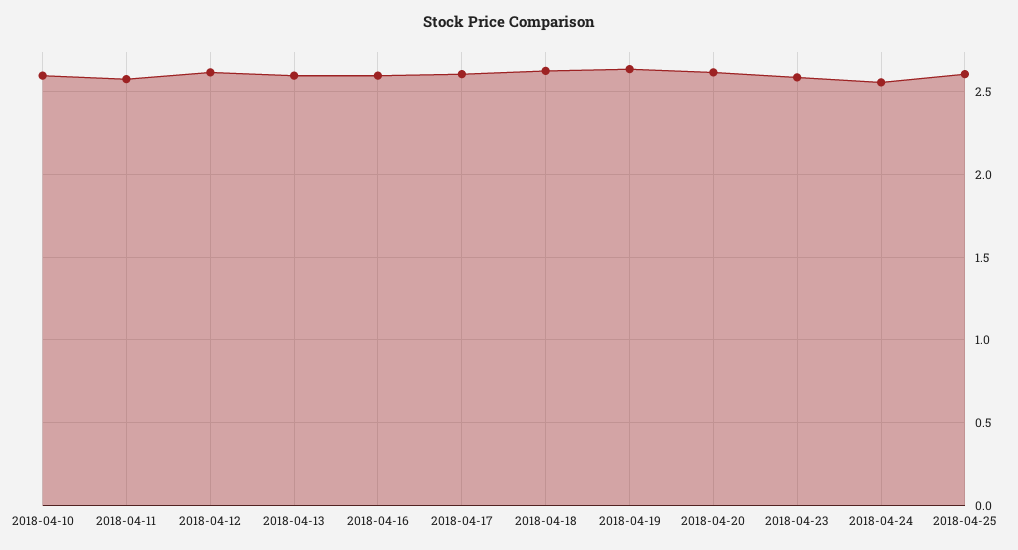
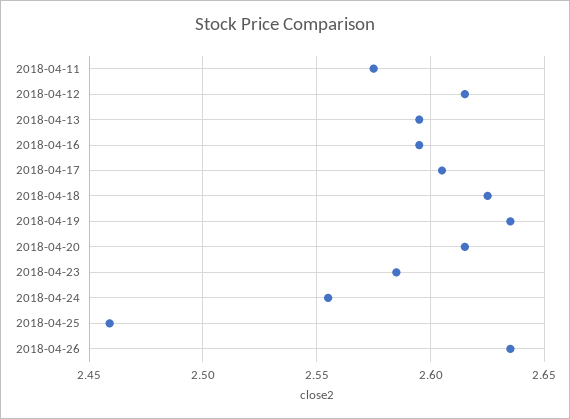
2018-04-10: 2.6 -> none
2018-04-25: 2.6 -> 2.46
2018-04-26: none -> 2.635

